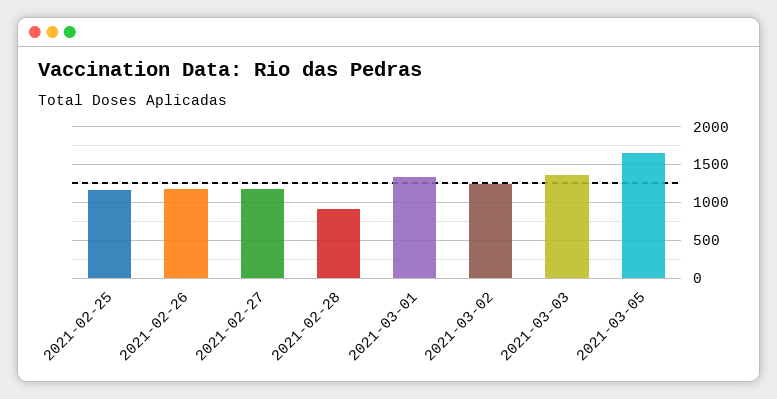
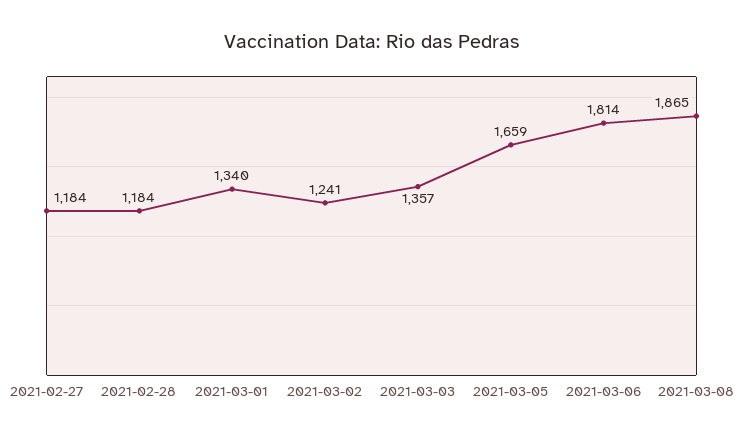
2021-02-25: 1200 -> none
2021-02-26: 1200 -> none
2021-02-28: 900 -> 1184
2021-03-06: none -> 1814
2021-03-08: none -> 1865

